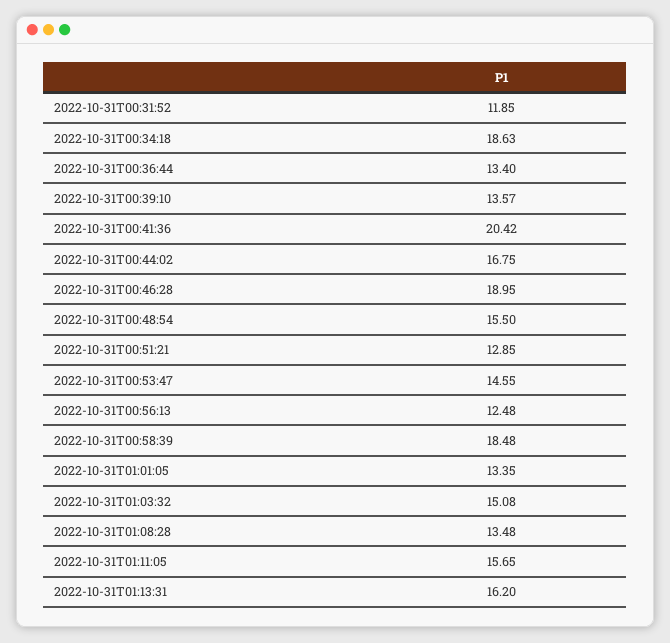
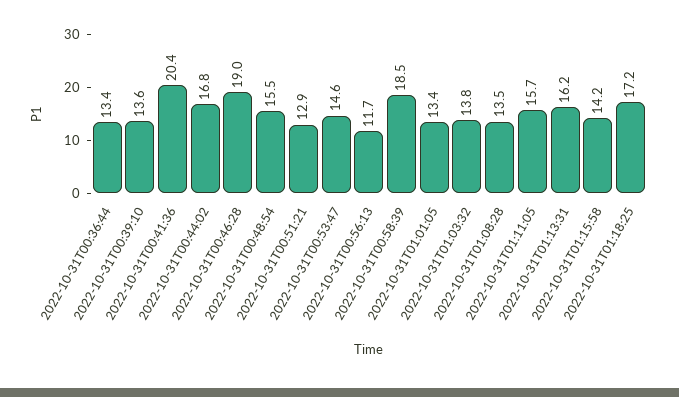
2022-10-31T00:31:52: 11.85 -> none
2022-10-31T00:34:18: 18.63 -> none
2022-10-31T00:56:13: 12.48 -> 11.7
2022-10-31T01:03:32: 15.08 -> 13.8
2022-10-31T01:15:58: none -> 14.2
2022-10-31T01:18:25: none -> 17.2

